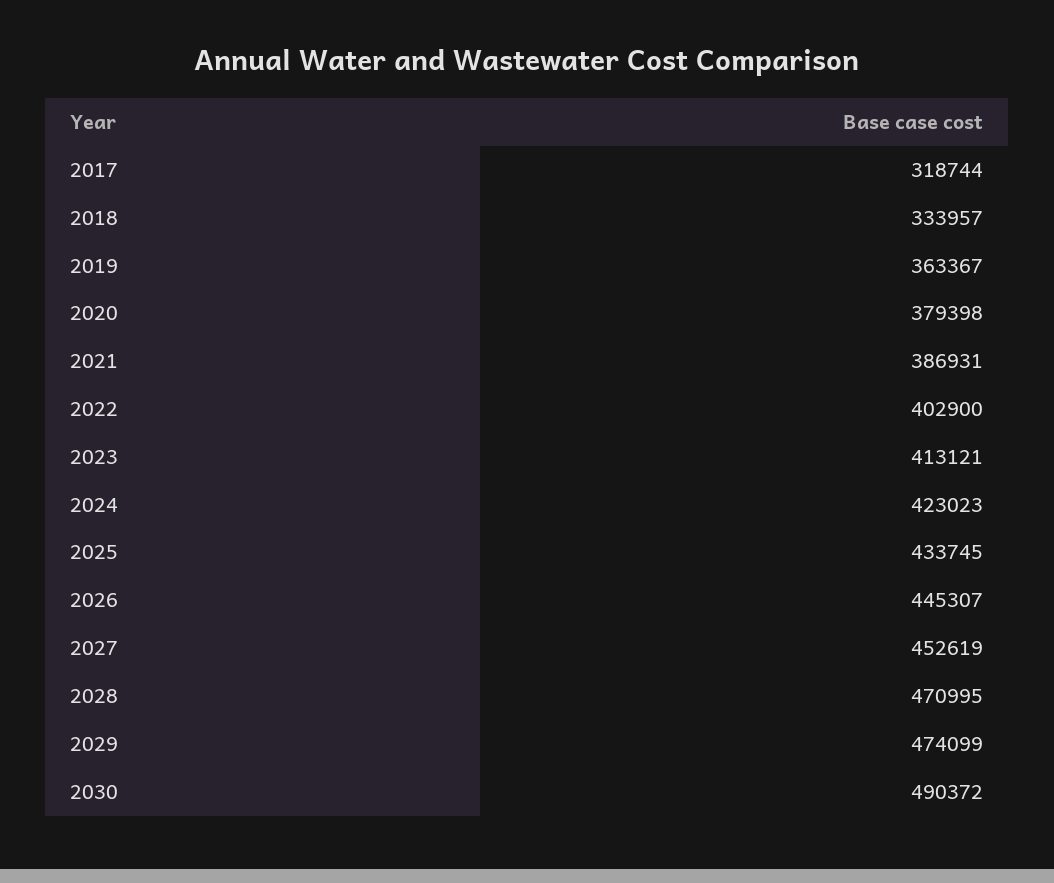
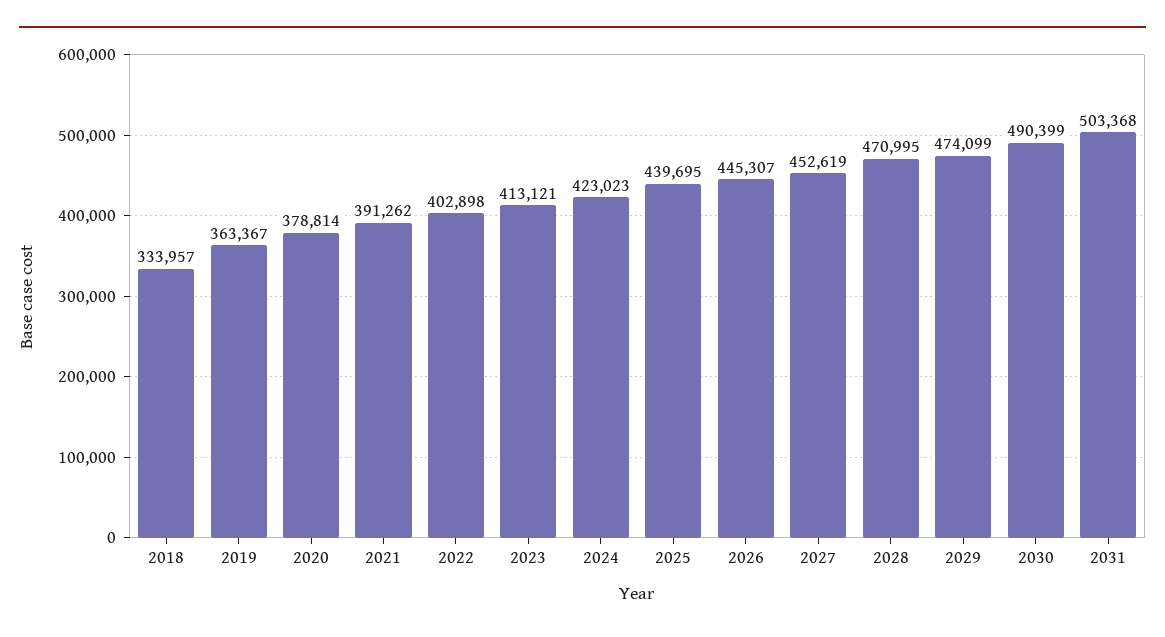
2017: 318744 -> none
2020: 379398 -> 378814
2021: 386931 -> 391262
2022: 402900 -> 402898
2025: 433745 -> 439695
2030: 490372 -> 490399
2031: none -> 503368

